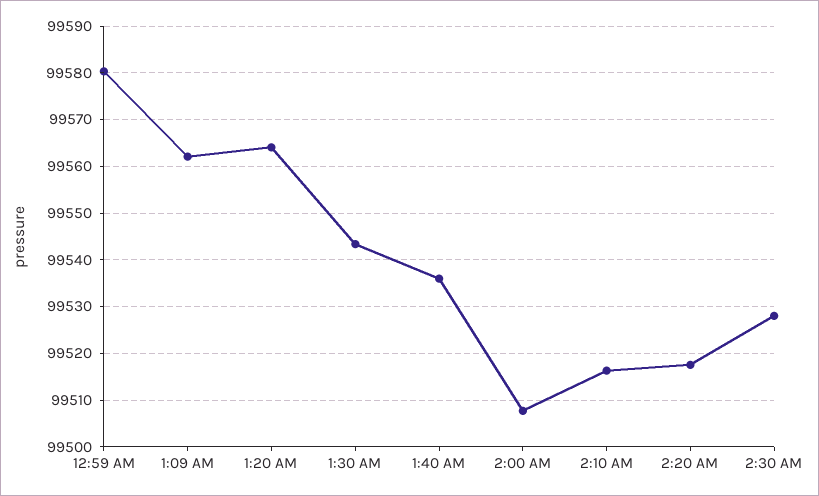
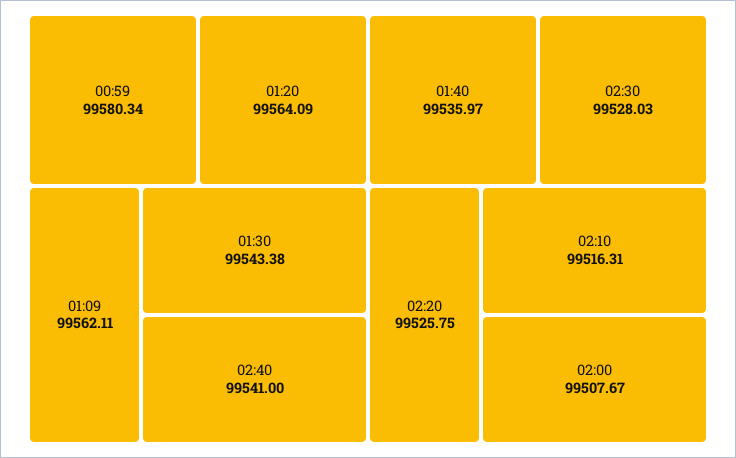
2:20 AM: 99518 -> 99525.75
02:40: none -> 99541

